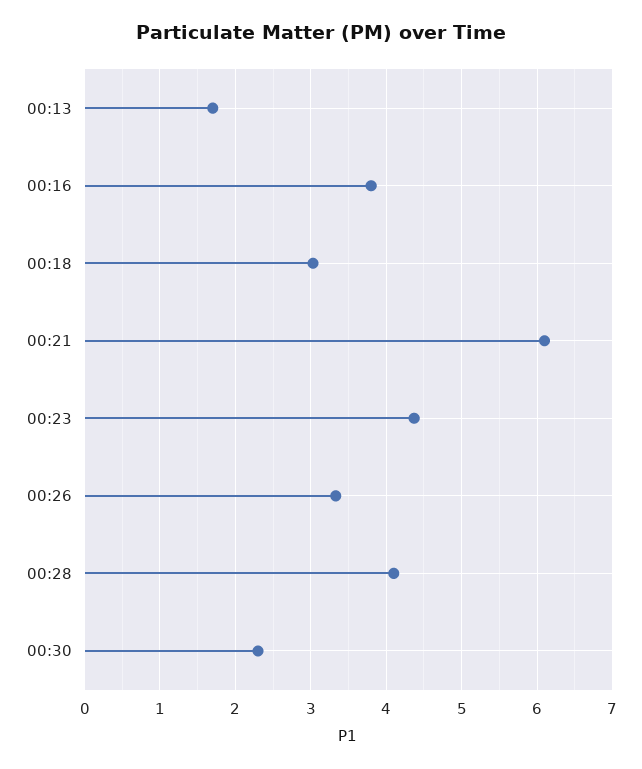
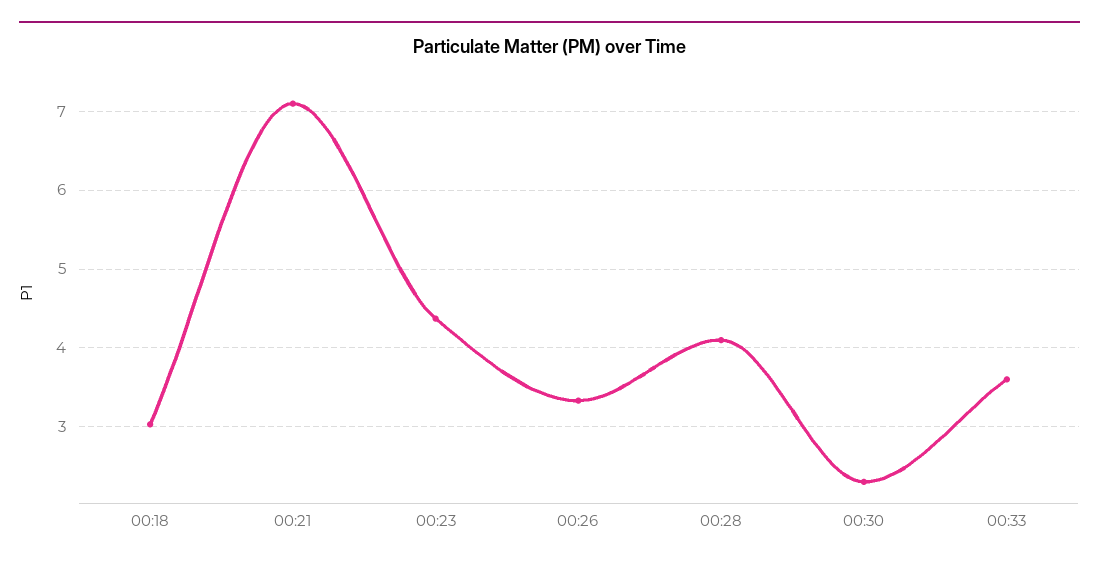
00:13: 1.7 -> none
00:16: 3.8 -> none
00:21: 6.1 -> 7.1
00:33: none -> 3.6

